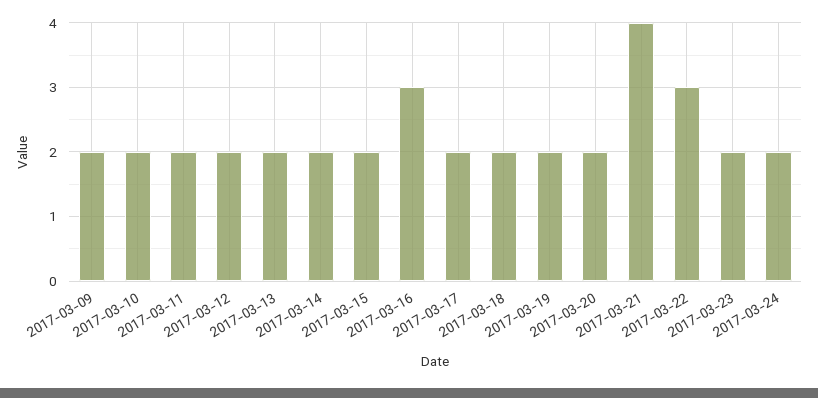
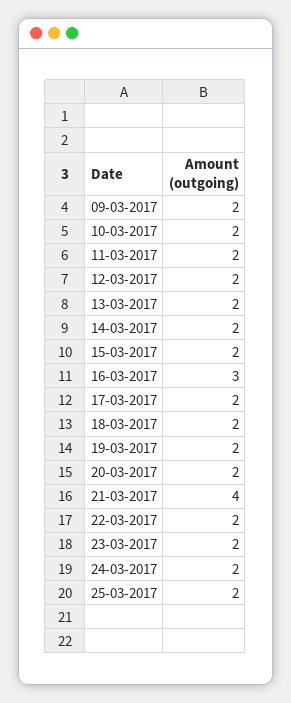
2017-03-22: 3 -> 2
25-03-2017: none -> 2

